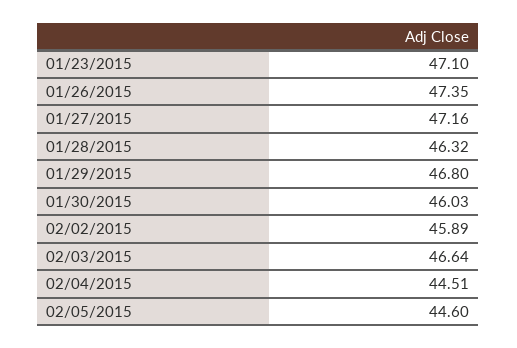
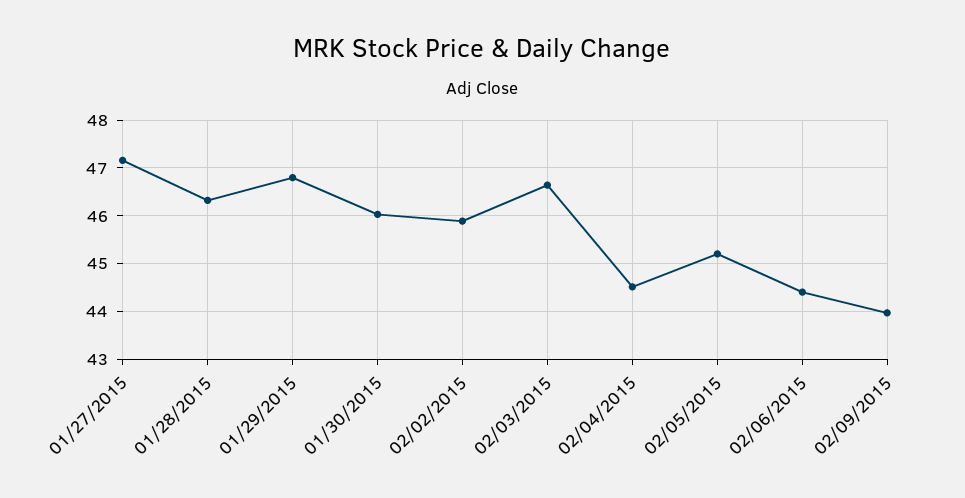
01/23/2015: 47.1 -> none
01/26/2015: 47.35 -> none
02/05/2015: 44.6 -> 45.2
02/06/2015: none -> 44.4
02/09/2015: none -> 44

